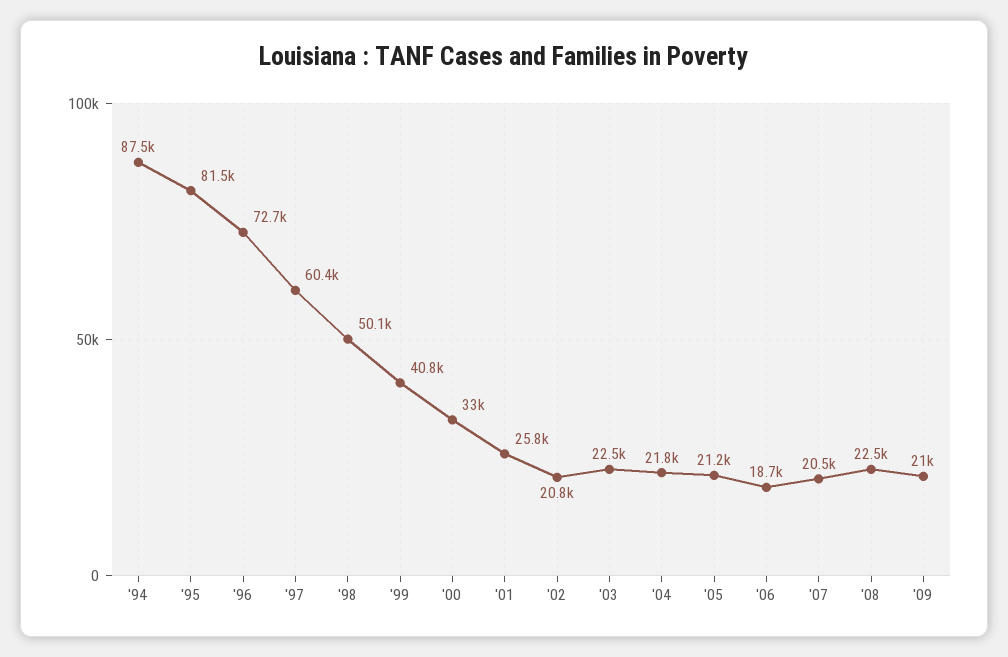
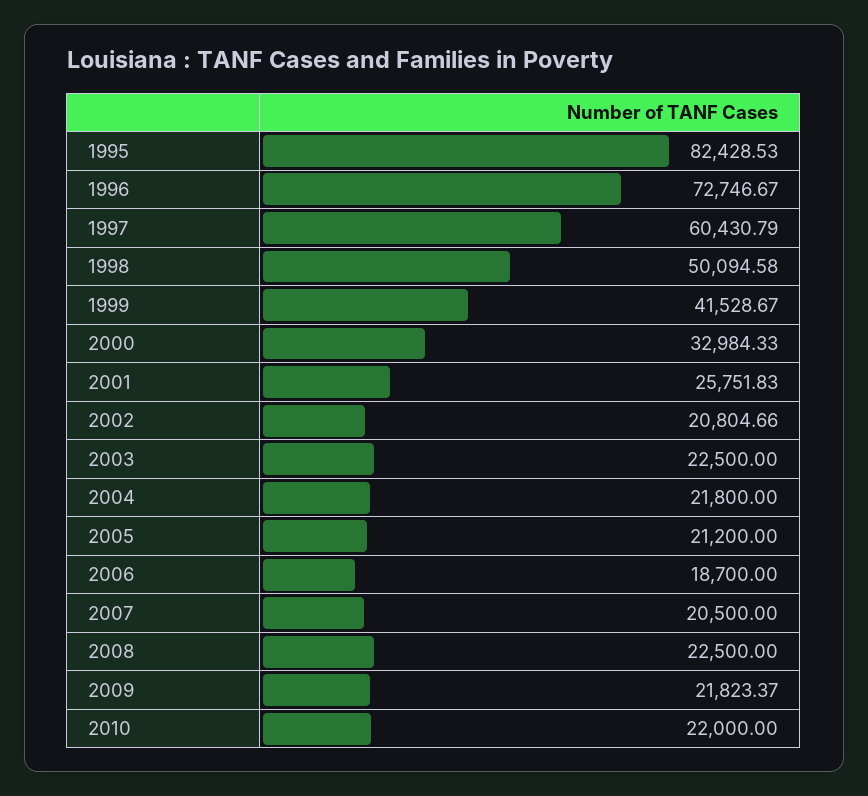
'94: 87500 -> none
'95: 81500 -> 82428.53
'99: 40800 -> 41528.67
'09: 21000 -> 21823.37
2010: none -> 22000

